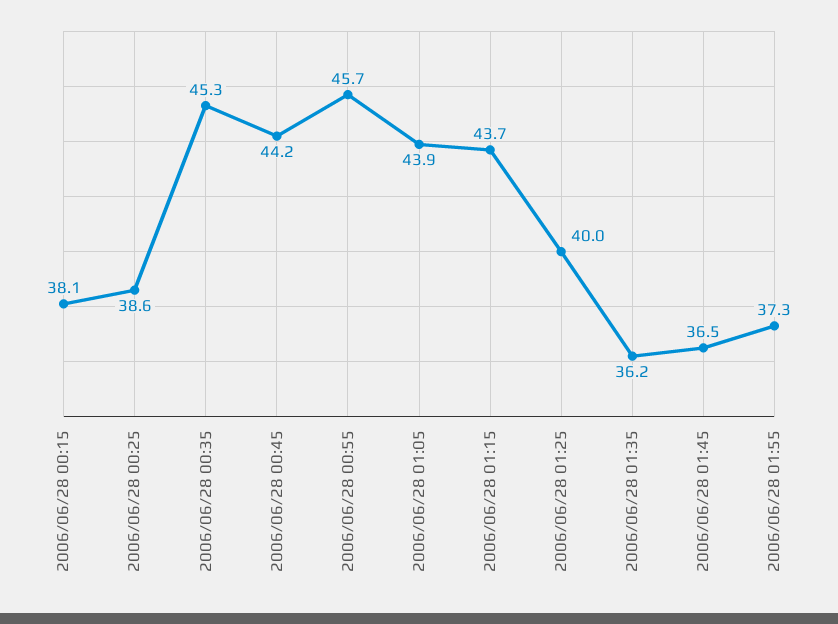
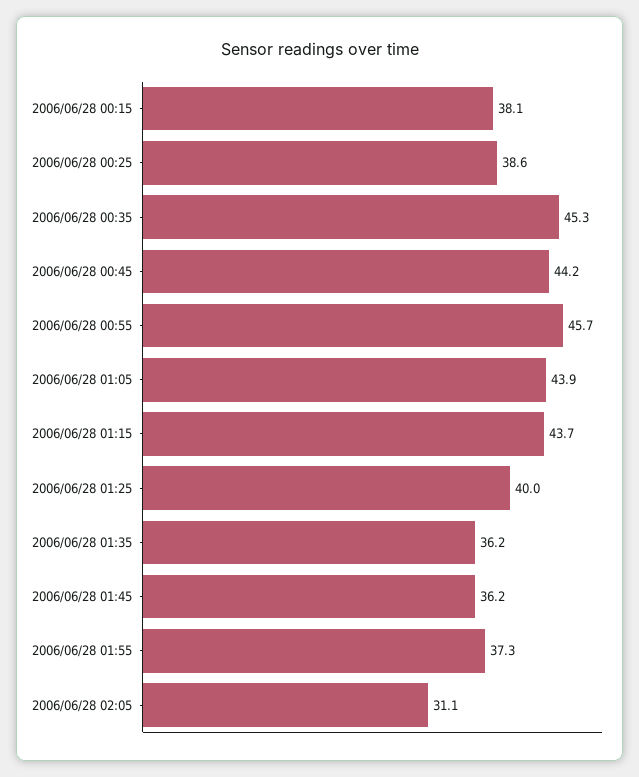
2006/06/28 01:45: 36.5 -> 36.2
2006/06/28 02:05: none -> 31.1

